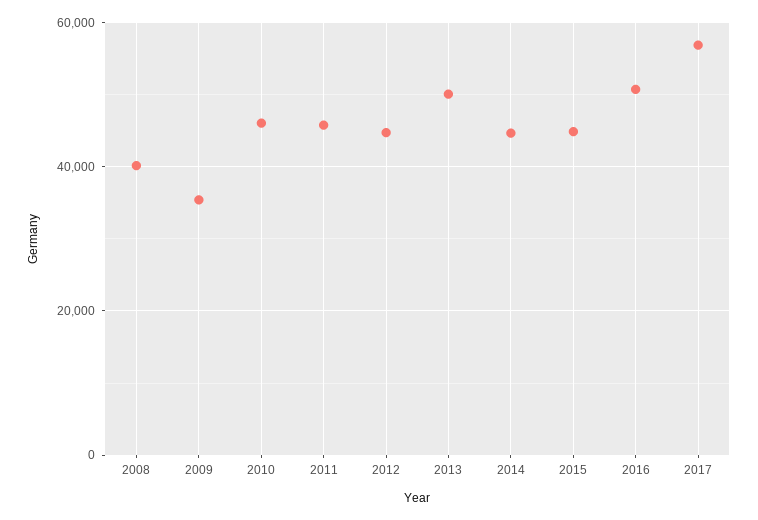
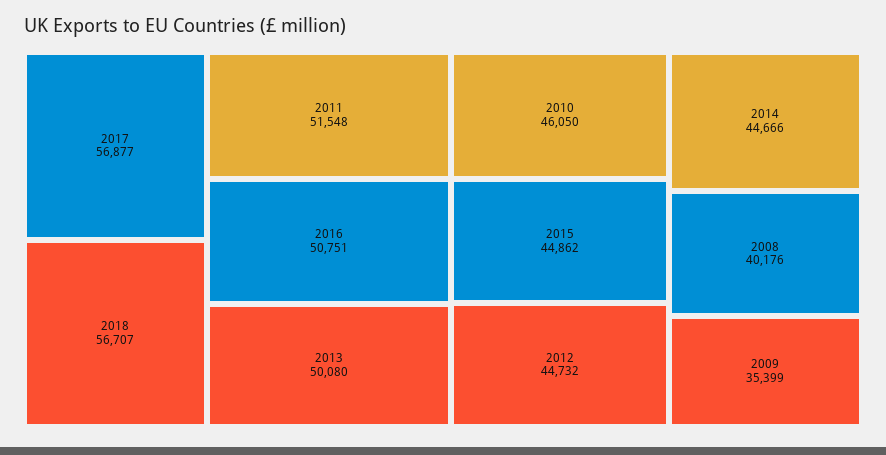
2011: 46000 -> 51548
2018: none -> 56707

